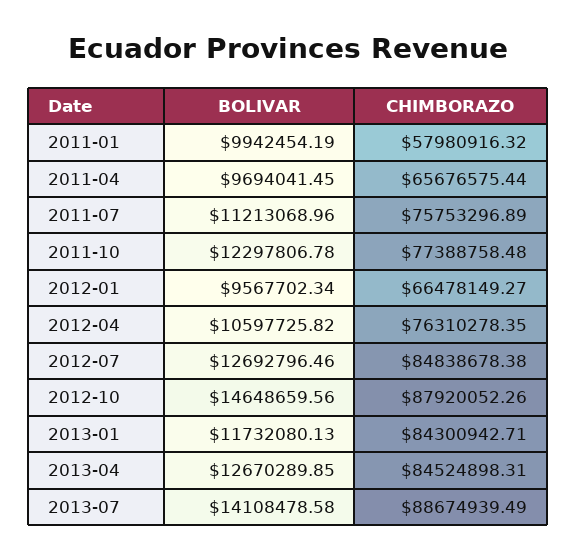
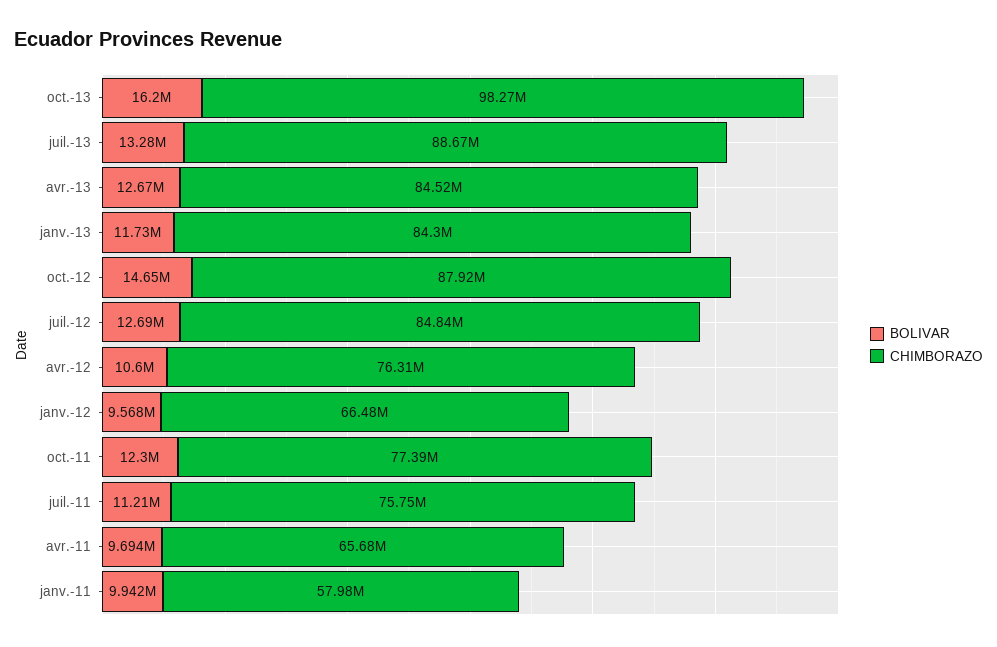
BOLIVAR, 2013-07: 14108478.58 -> 13280000
BOLIVAR, oct.-13: none -> 16200000
CHIMBORAZO, oct.-13: none -> 98270000

